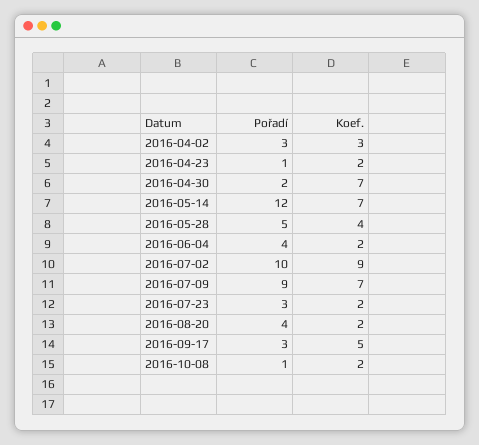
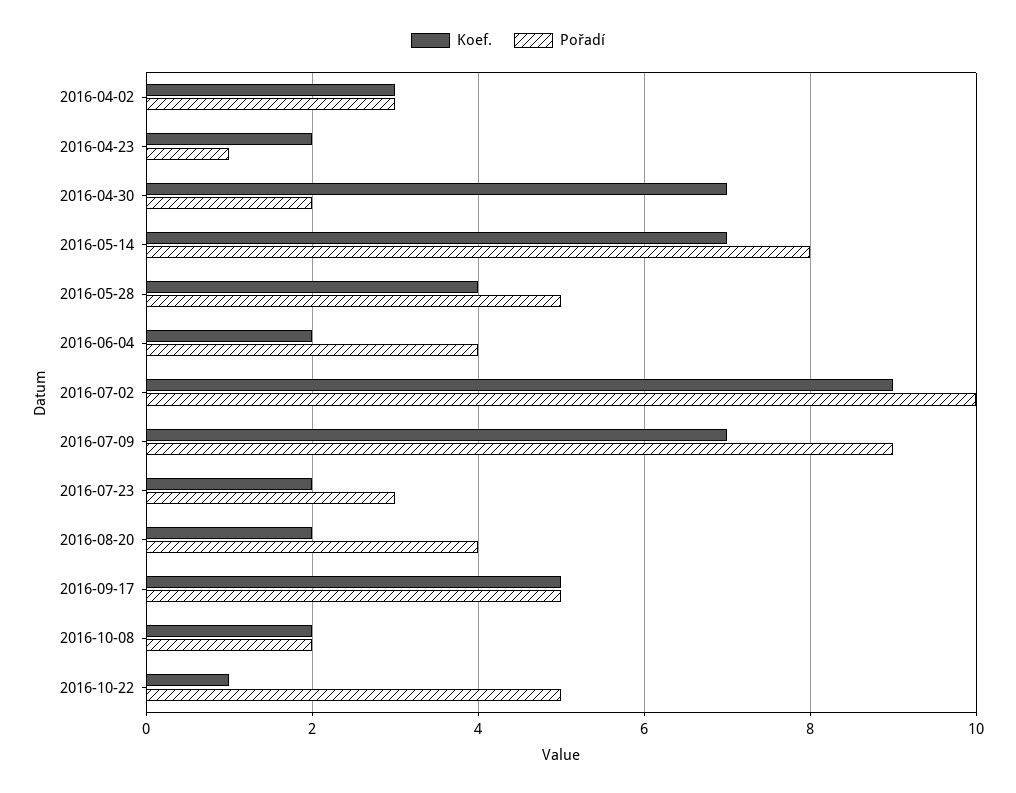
Pořadí, 2016-05-14: 12 -> 8
Pořadí, 2016-09-17: 3 -> 5
Pořadí, 2016-10-08: 1 -> 2
Koef., 2016-10-22: none -> 1
Pořadí, 2016-10-22: none -> 5

